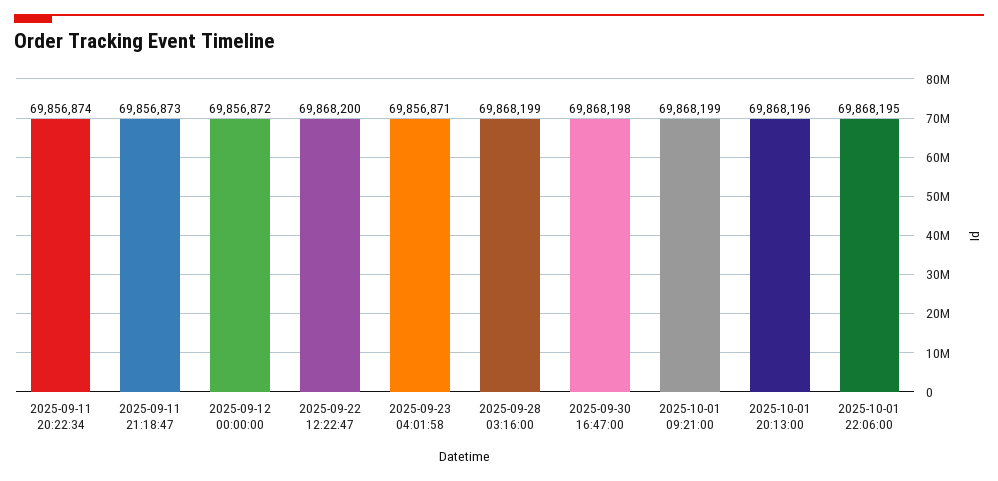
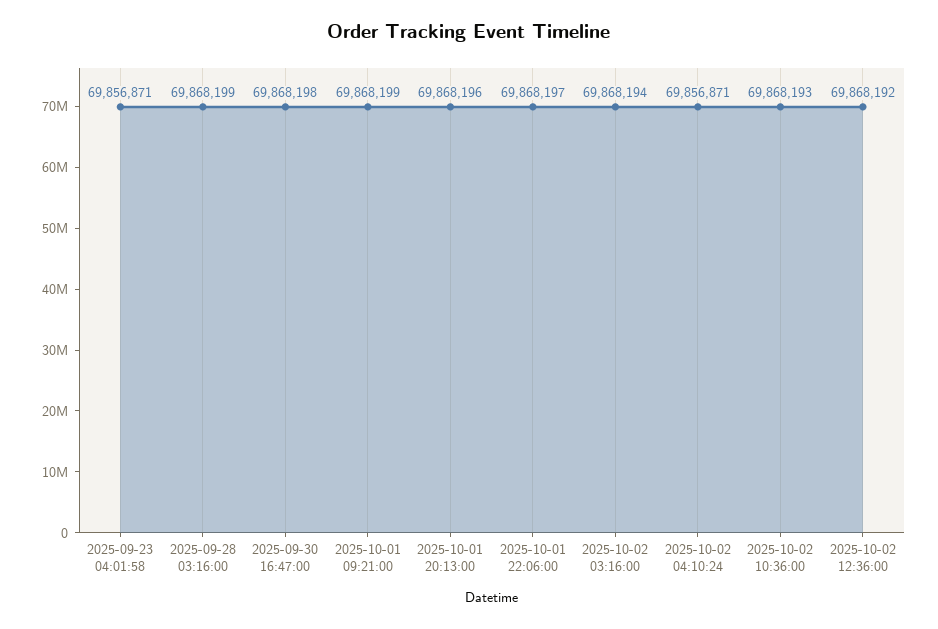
2025-09-11 20:22:34: 69856874 -> none
2025-09-11 21:18:47: 69856873 -> none
2025-09-12 00:00:00: 69856872 -> none
2025-09-22 12:22:47: 69868200 -> none
2025-10-01 22:06:00: 69868195 -> 69868197
2025-10-02 03:16:00: none -> 69868194
2025-10-02 04:10:24: none -> 69856871
2025-10-02 10:36:00: none -> 69868193
2025-10-02 12:36:00: none -> 69868192

